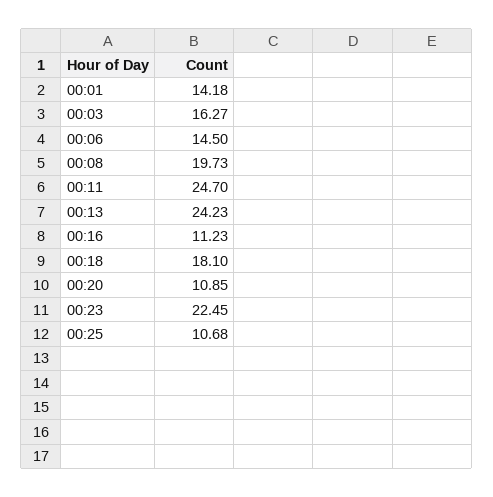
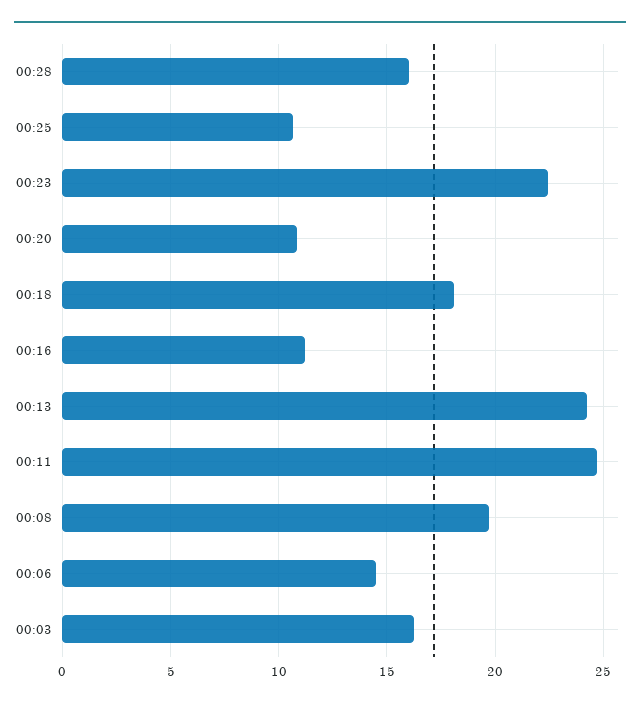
00:01: 14.18 -> none
00:28: none -> 16

